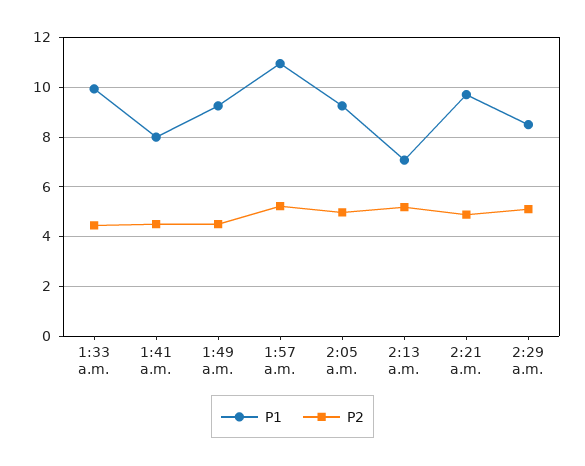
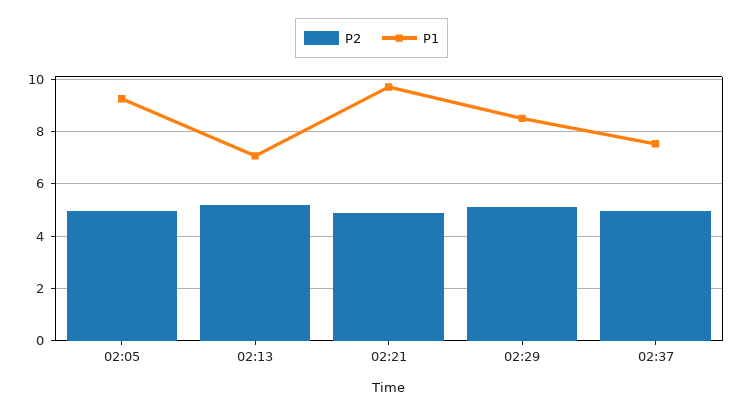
P1, 1:33 a.m.: 10 -> none
P2, 1:33 a.m.: 4.5 -> none
P1, 1:41 a.m.: 8 -> none
P2, 1:41 a.m.: 4.5 -> none
P1, 1:49 a.m.: 9.25 -> none
P2, 1:49 a.m.: 4.5 -> none
P1, 1:57 a.m.: 11 -> none
P2, 1:57 a.m.: 5.25 -> none
P2, 02:37: none -> 5
P1, 02:37: none -> 7.5

